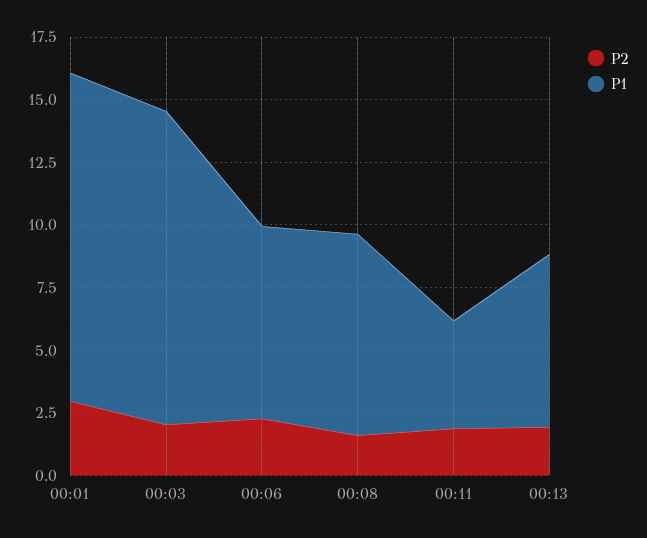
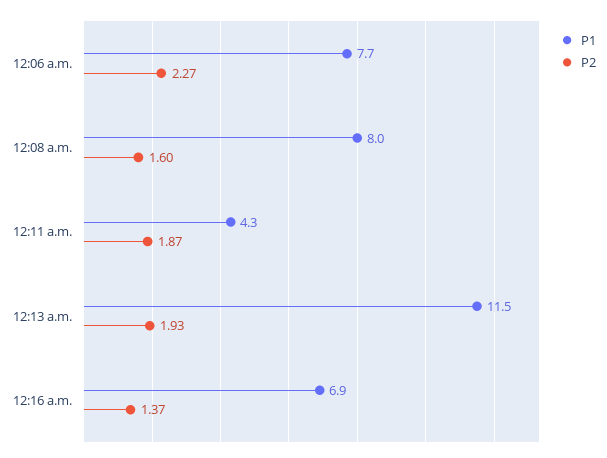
P2, 00:01: 3 -> none
P1, 00:01: 13 -> none
P2, 00:03: 2 -> none
P1, 00:03: 12.5 -> none
P1, 00:13: 7 -> 11.5
P1, 12:16 a.m.: none -> 6.9
P2, 12:16 a.m.: none -> 1.37

